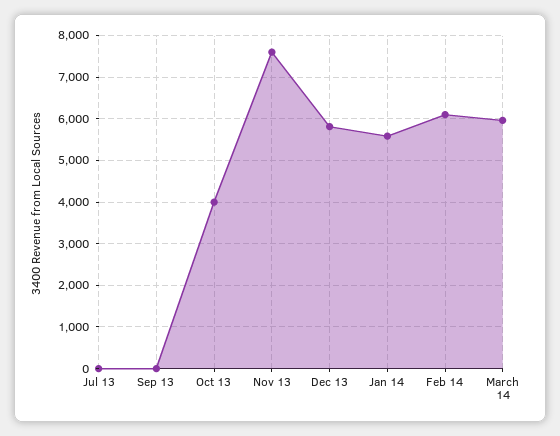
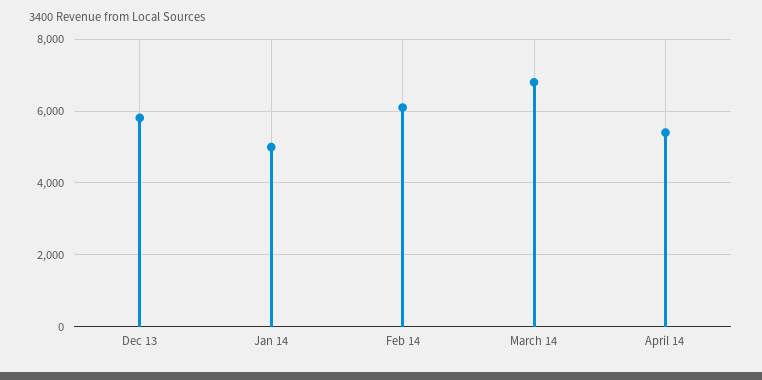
Jul 13: 0 -> none
Sep 13: 0 -> none
Oct 13: 4000 -> none
Nov 13: 7600 -> none
Jan 14: 5600 -> 5000
March 14: 6000 -> 6800
April 14: none -> 5400

